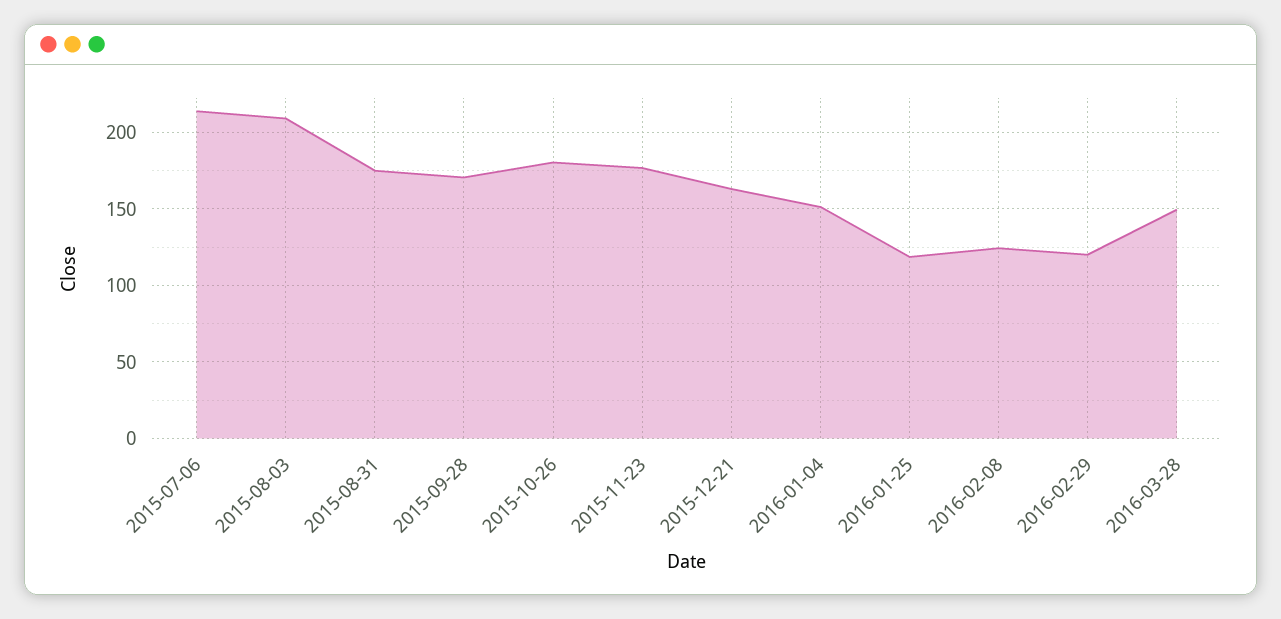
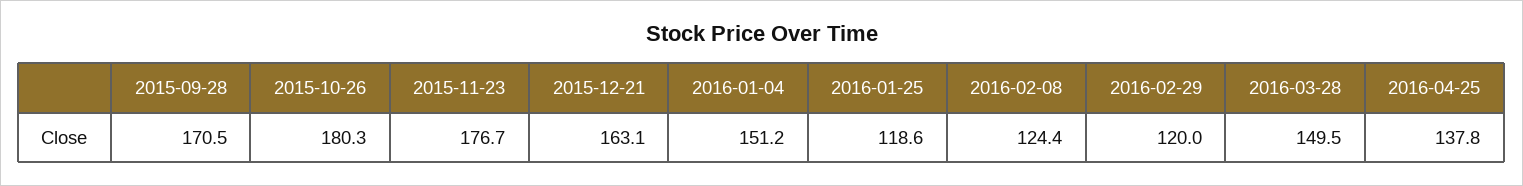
2015-07-06: 215 -> none
2015-08-03: 210 -> none
2015-08-31: 175 -> none
2016-04-25: none -> 137.8

